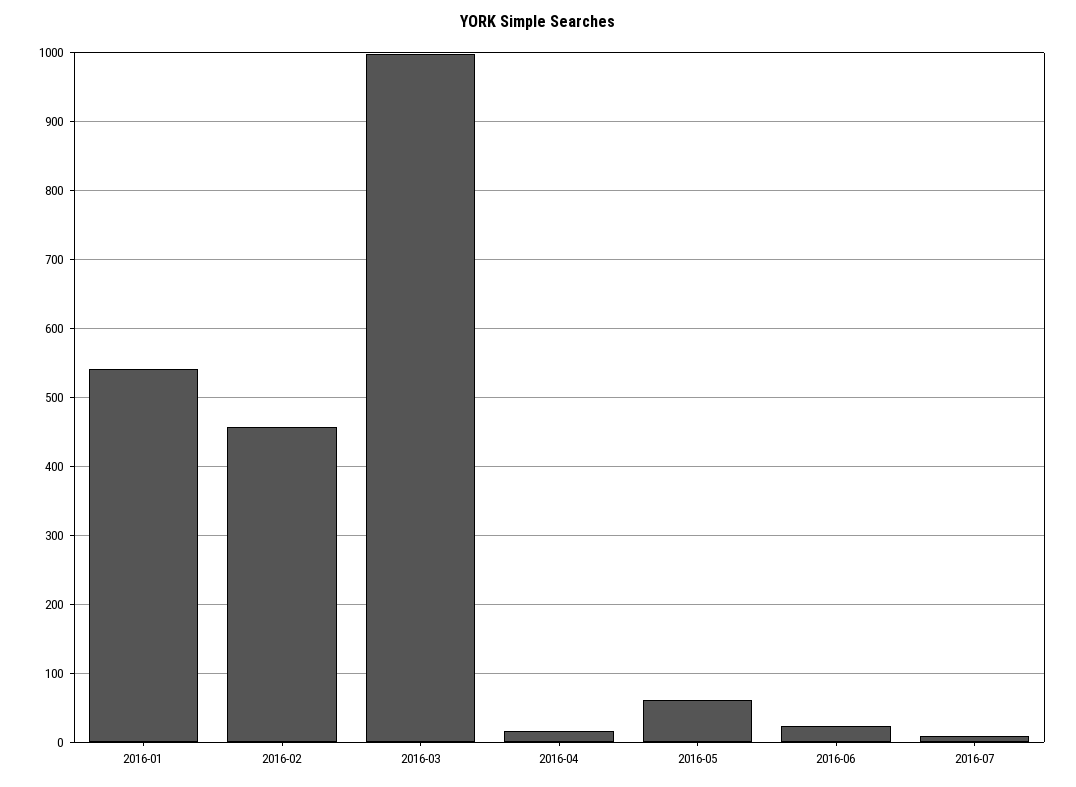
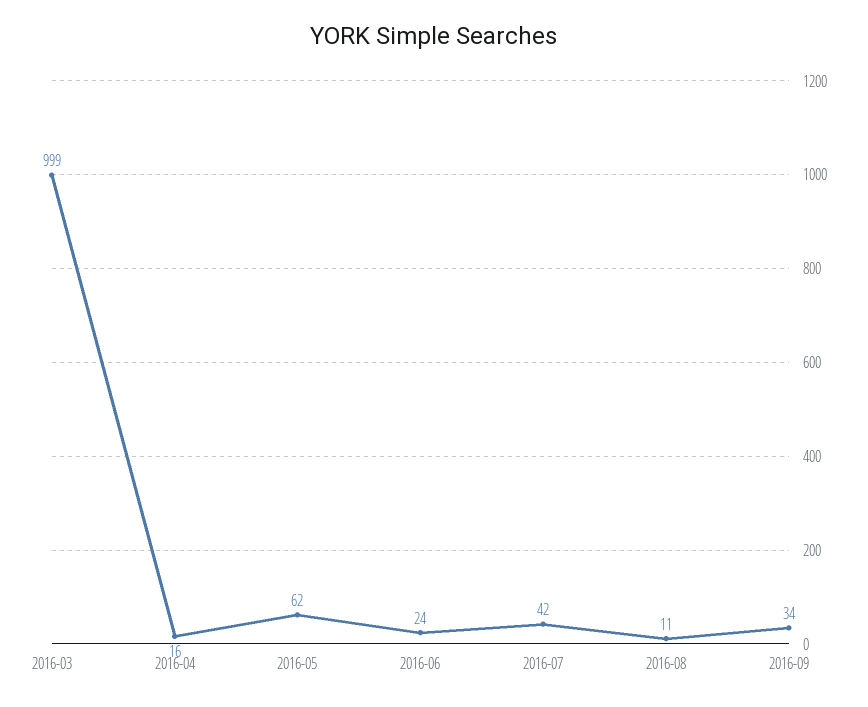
2016-01: 540 -> none
2016-02: 460 -> none
2016-07: 10 -> 42
2016-08: none -> 11
2016-09: none -> 34

